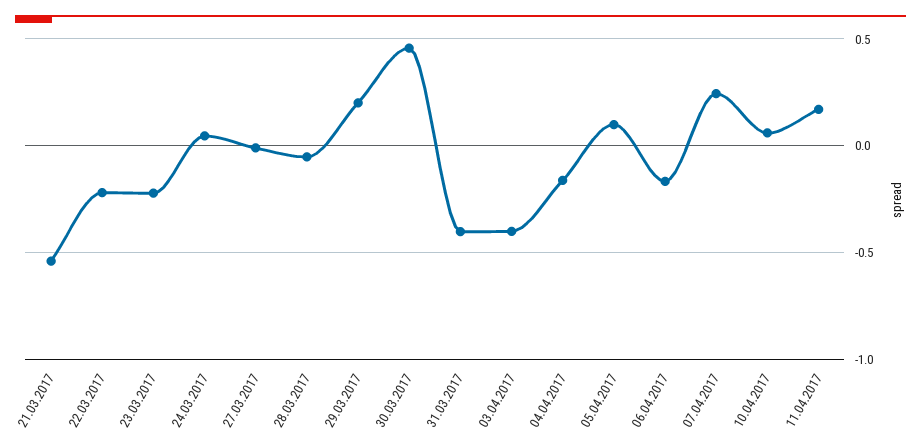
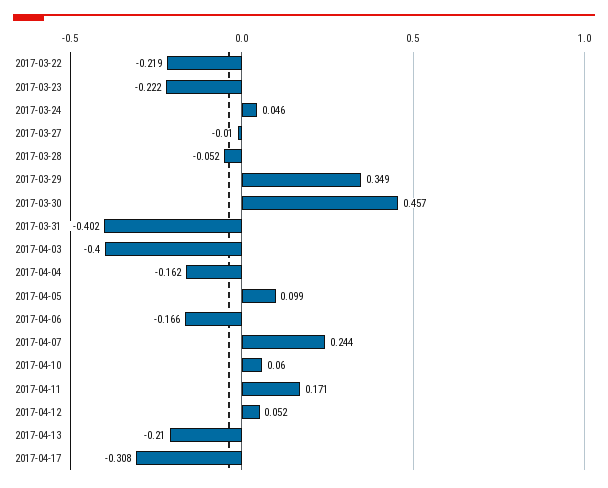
21.03.2017: -0.55 -> none
29.03.2017: 0.2 -> 0.349
2017-04-12: none -> 0.052
2017-04-13: none -> -0.21
2017-04-17: none -> -0.308

